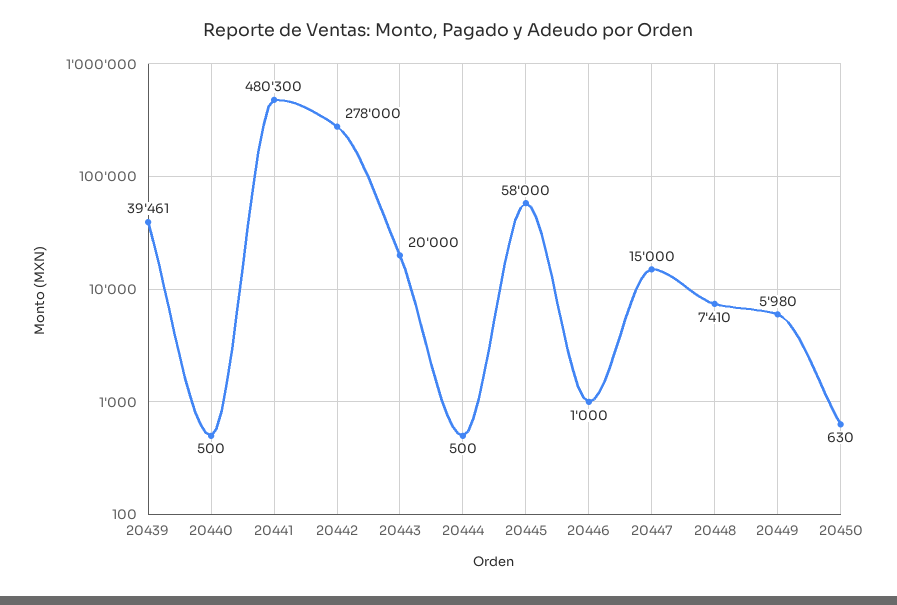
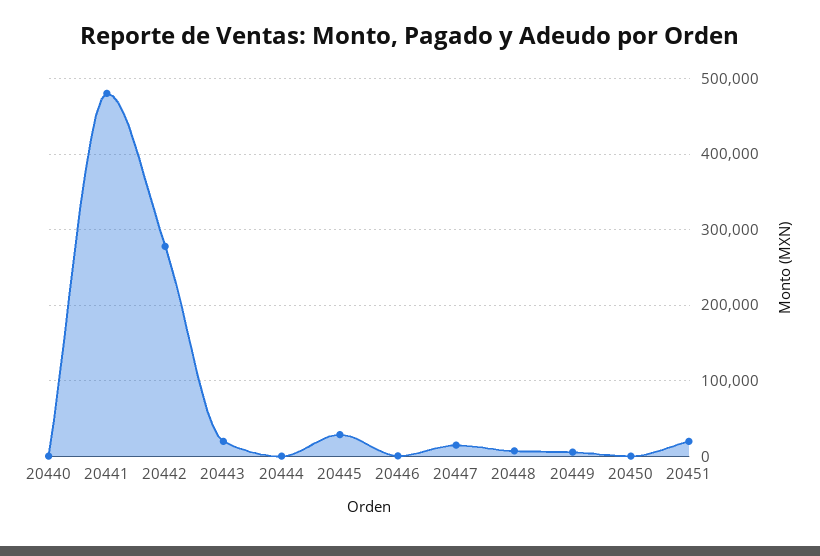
20439: 39461 -> none
20445: 58000 -> 30000
20451: none -> 20000

